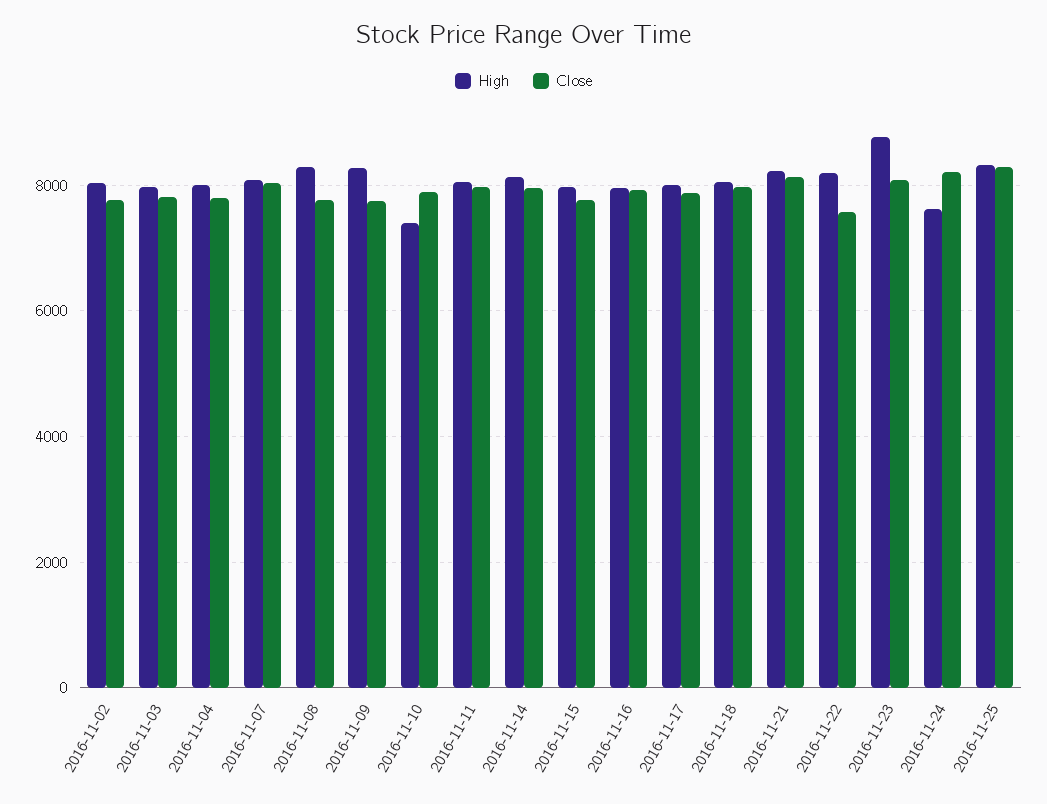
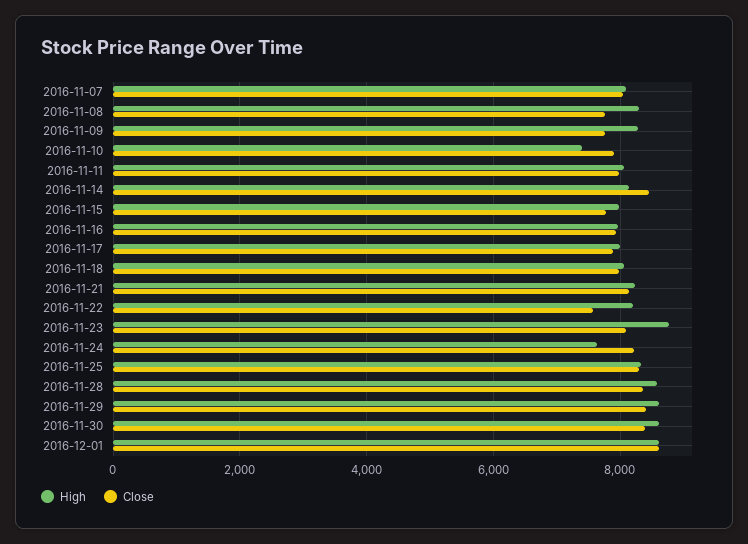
High, 2016-11-02: 8000 -> none
Close, 2016-11-02: 7800 -> none
High, 2016-11-03: 8000 -> none
Close, 2016-11-03: 7800 -> none
High, 2016-11-04: 8000 -> none
Close, 2016-11-04: 7800 -> none
Close, 2016-11-14: 8000 -> 8400
High, 2016-11-28: none -> 8600
Close, 2016-11-28: none -> 8400
High, 2016-11-29: none -> 8600
Close, 2016-11-29: none -> 8400
High, 2016-11-30: none -> 8600
Close, 2016-11-30: none -> 8400
High, 2016-12-01: none -> 8600
Close, 2016-12-01: none -> 8600

